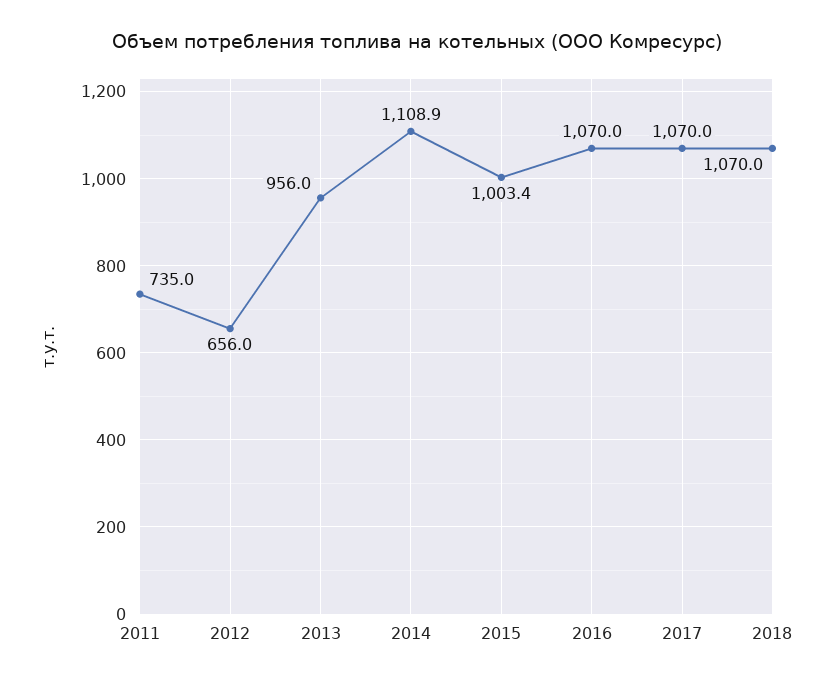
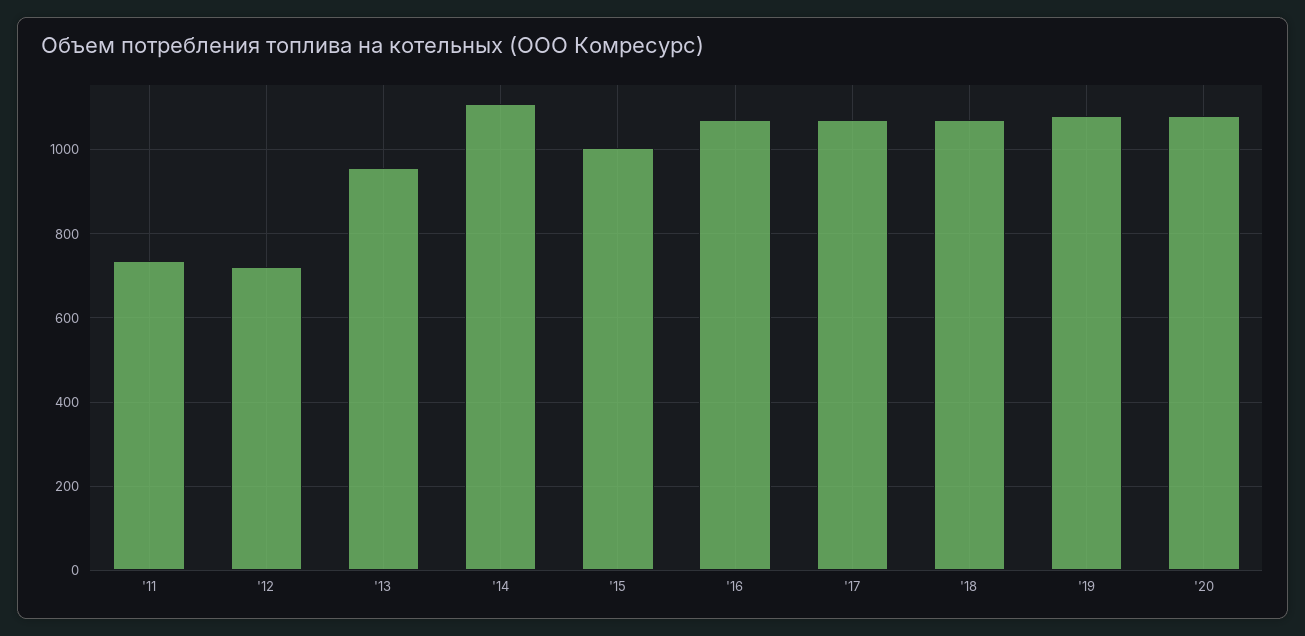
2012: 656 -> 720
'19: none -> 1080
'20: none -> 1080

